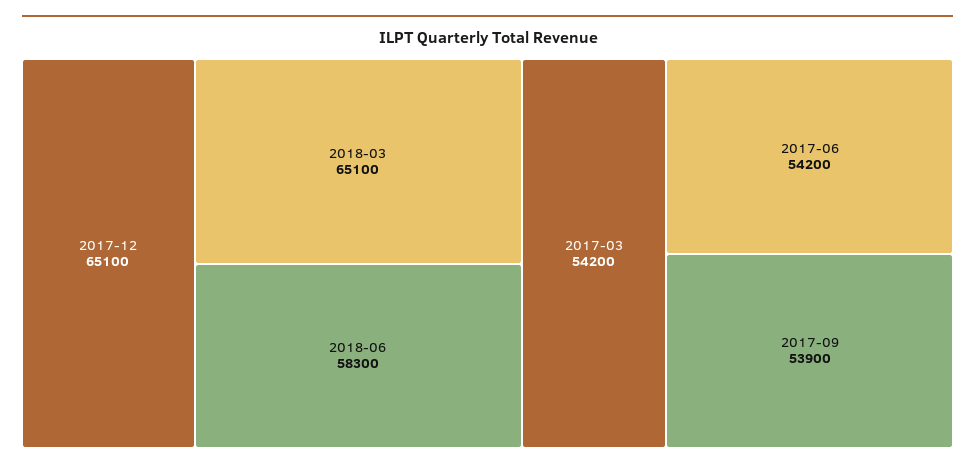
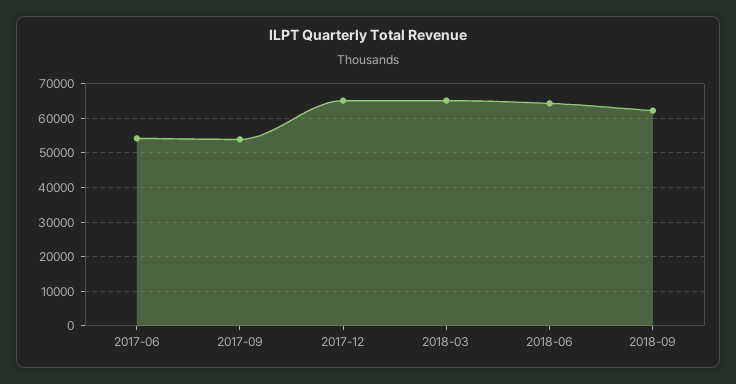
2018-06: 58300 -> 64000
2017-03: 54200 -> none
2018-09: none -> 62000

